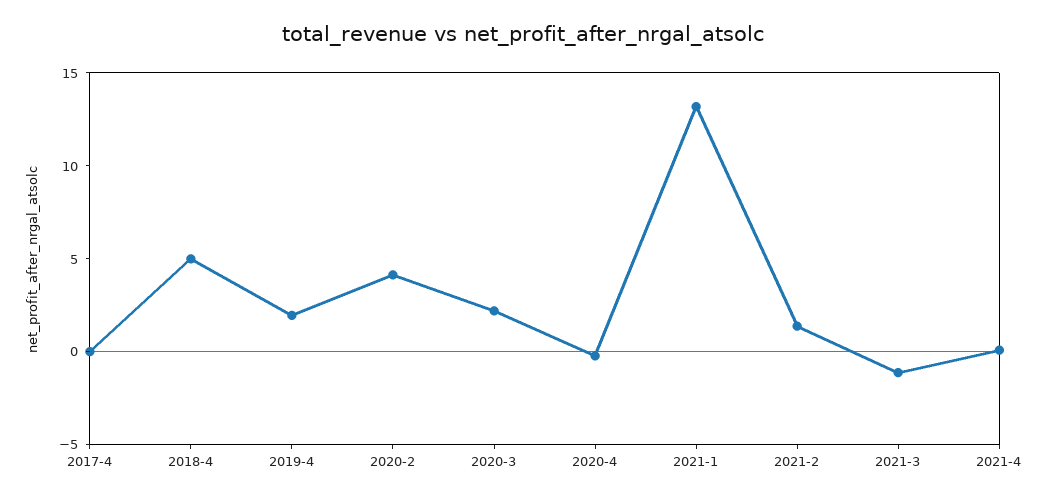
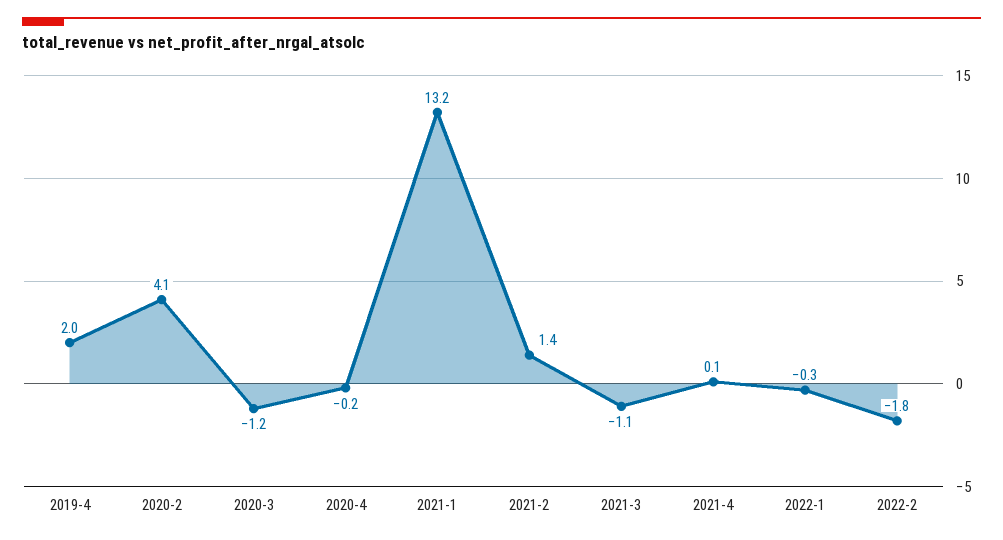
2017-4: 0 -> none
2018-4: 5 -> none
2020-3: 2 -> -1.2
2022-1: none -> -0.3
2022-2: none -> -1.8

